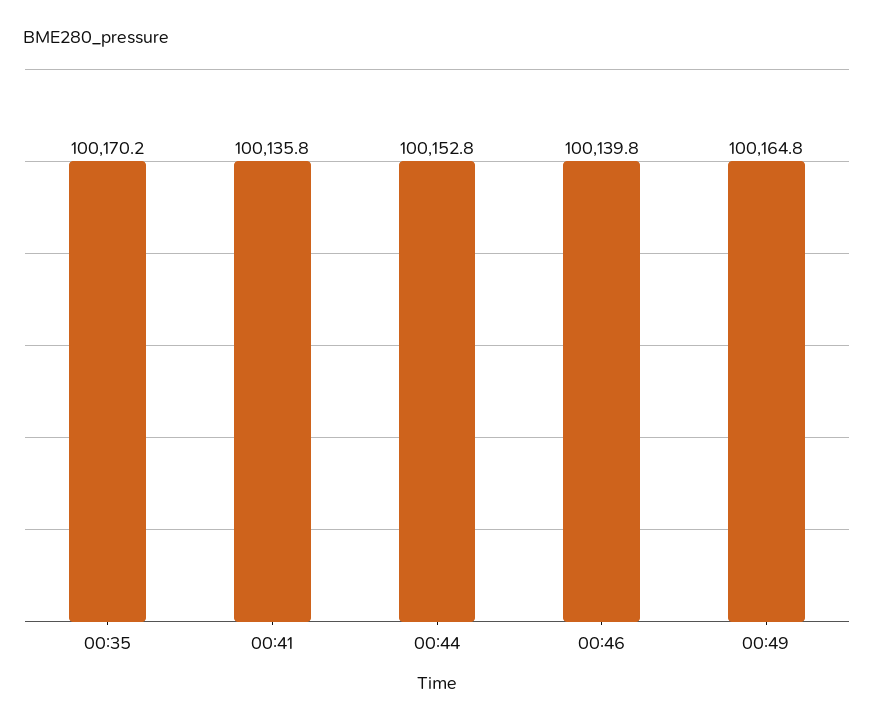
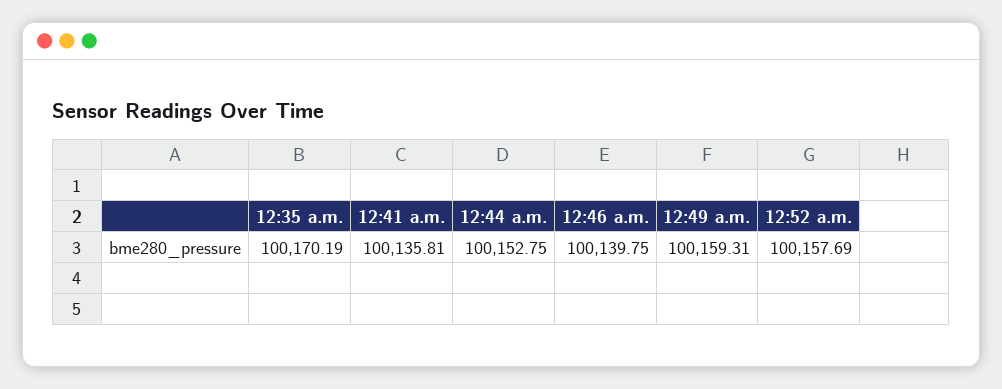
00:49: 100164.8 -> 100159.31
12:52 a.m.: none -> 100157.69

